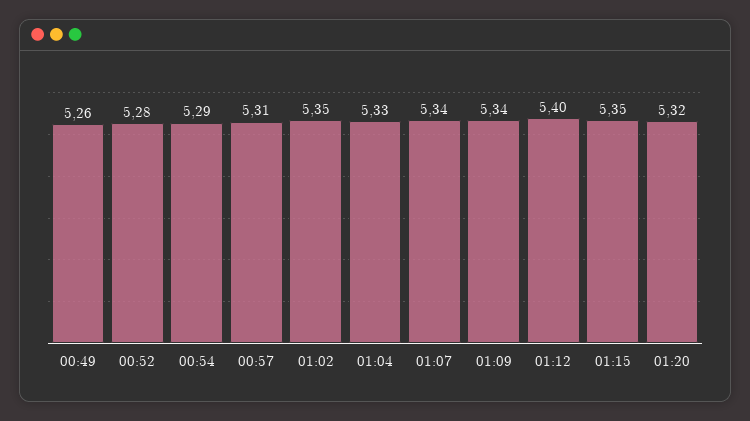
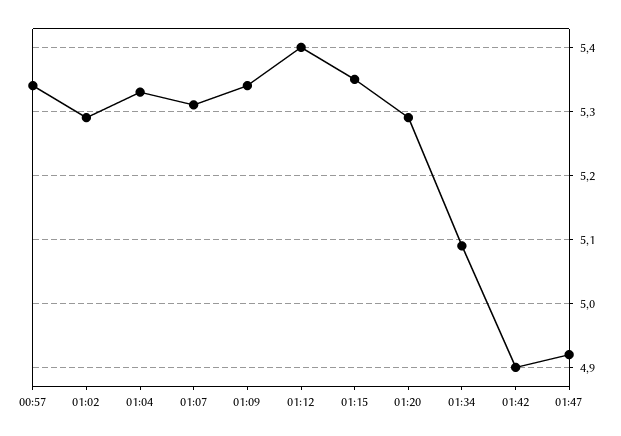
00:49: 5.26 -> none
00:52: 5.28 -> none
00:54: 5.29 -> none
00:57: 5.31 -> 5.34
01:02: 5.35 -> 5.29
01:07: 5.34 -> 5.31
01:20: 5.32 -> 5.29
01:34: none -> 5.09
01:42: none -> 4.9
01:47: none -> 4.92

